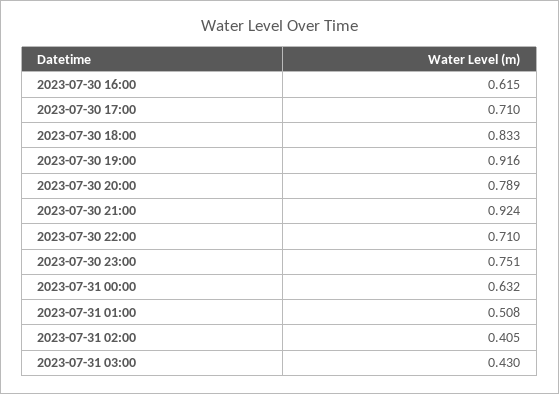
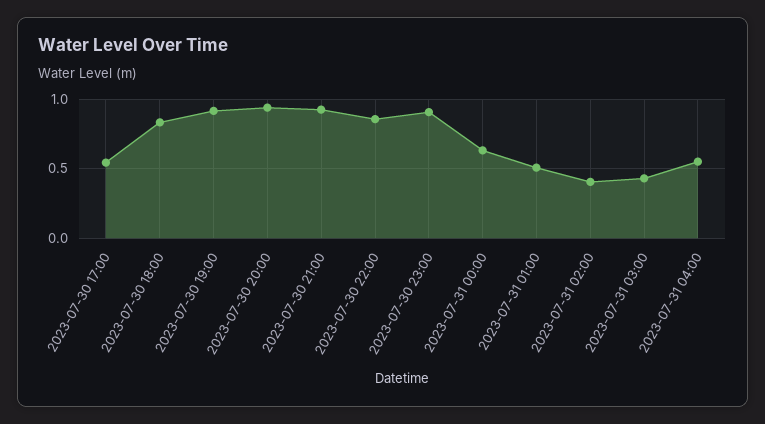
2023-07-30 16:00: 0.615 -> none
2023-07-30 17:00: 0.71 -> 0.55
2023-07-30 20:00: 0.789 -> 0.95
2023-07-30 22:00: 0.71 -> 0.85
2023-07-30 23:00: 0.751 -> 0.9
2023-07-31 04:00: none -> 0.55

